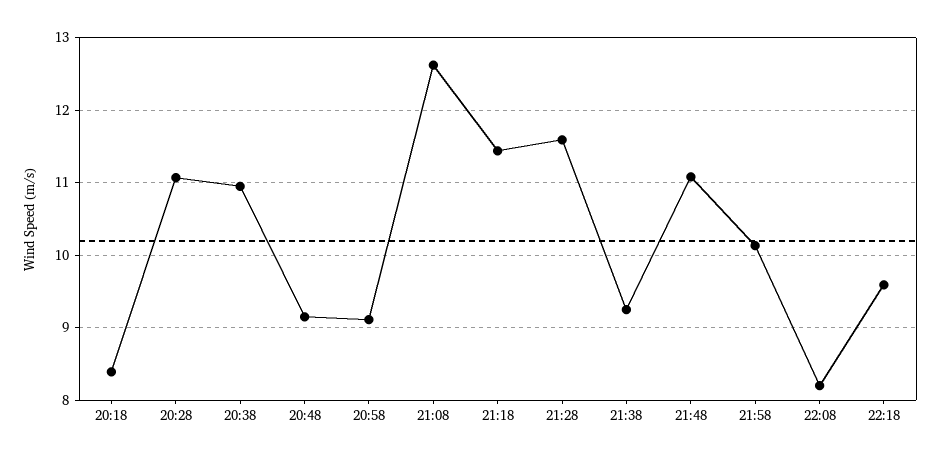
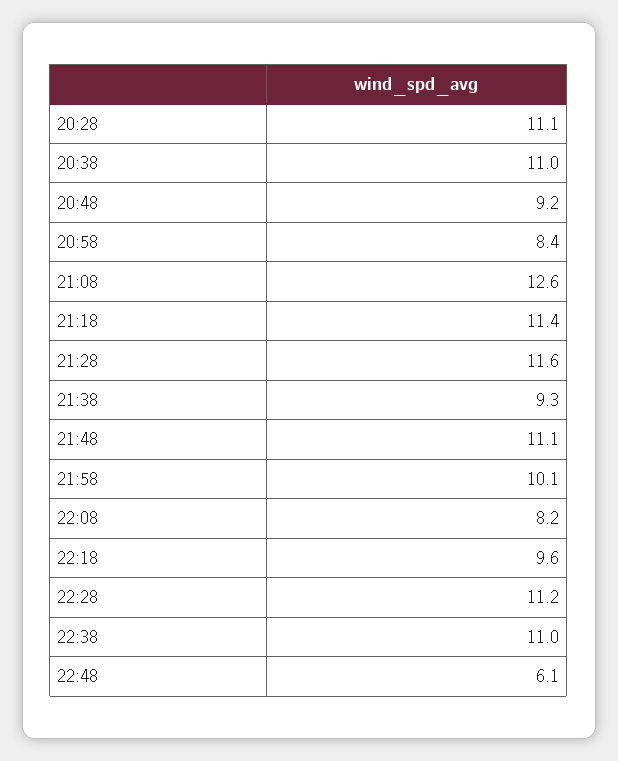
20:18: 8.4 -> none
20:58: 9.1 -> 8.4
22:28: none -> 11.2
22:38: none -> 11
22:48: none -> 6.1

